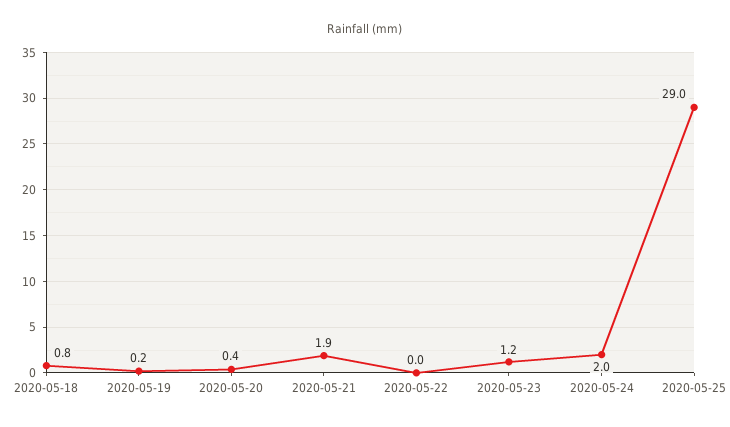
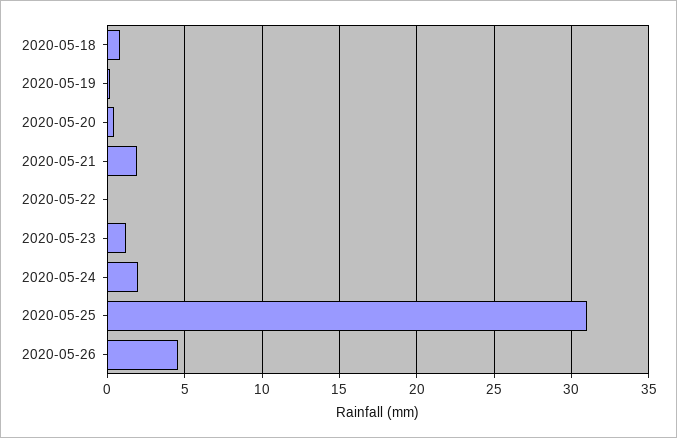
2020-05-25: 29 -> 31
2020-05-26: none -> 4.5

